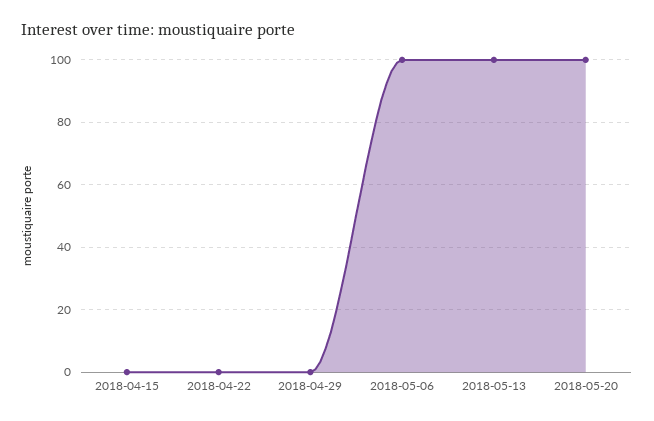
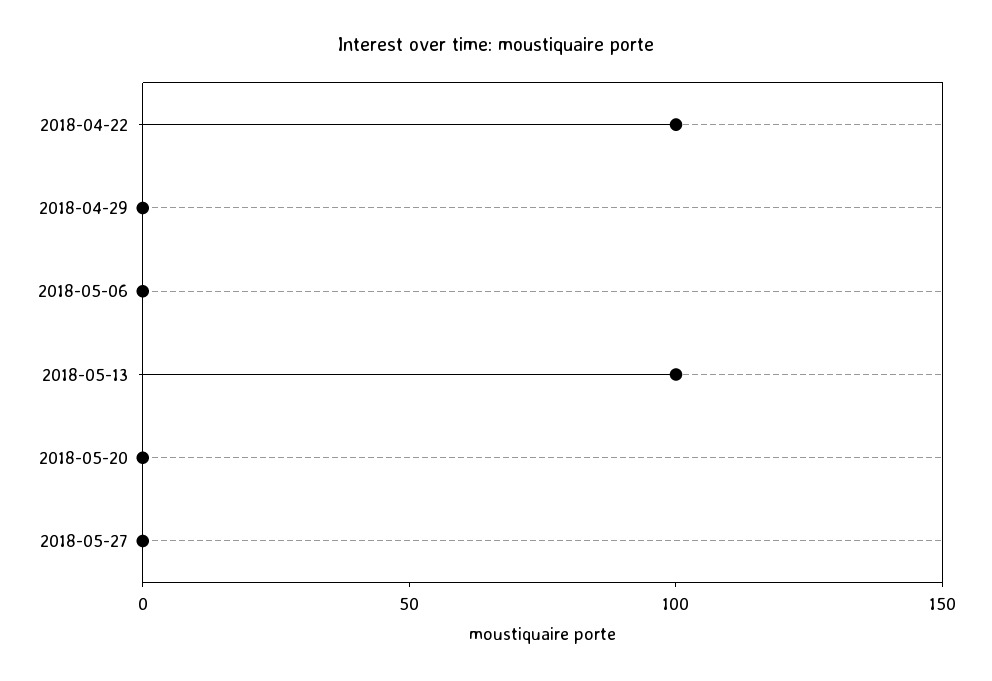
2018-04-15: 0 -> none
2018-04-22: 0 -> 100
2018-05-06: 100 -> 0
2018-05-20: 100 -> 0
2018-05-27: none -> 0

